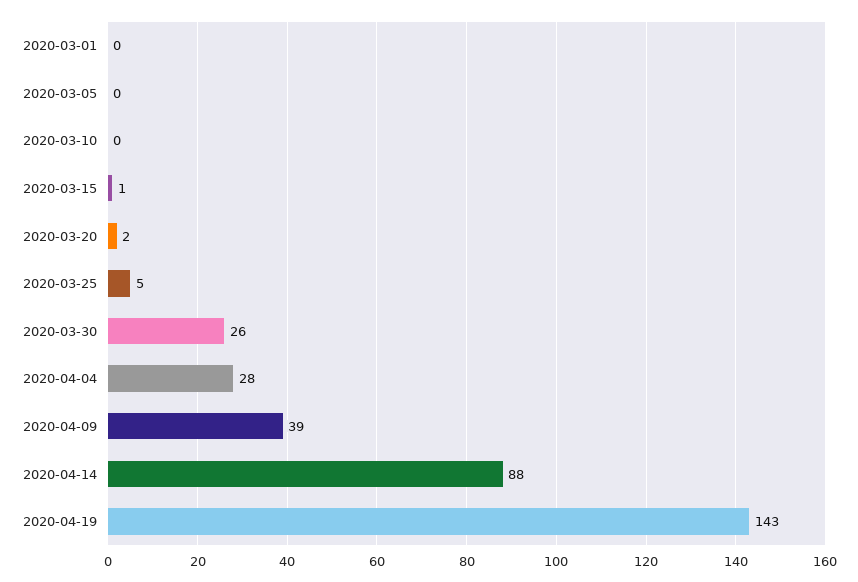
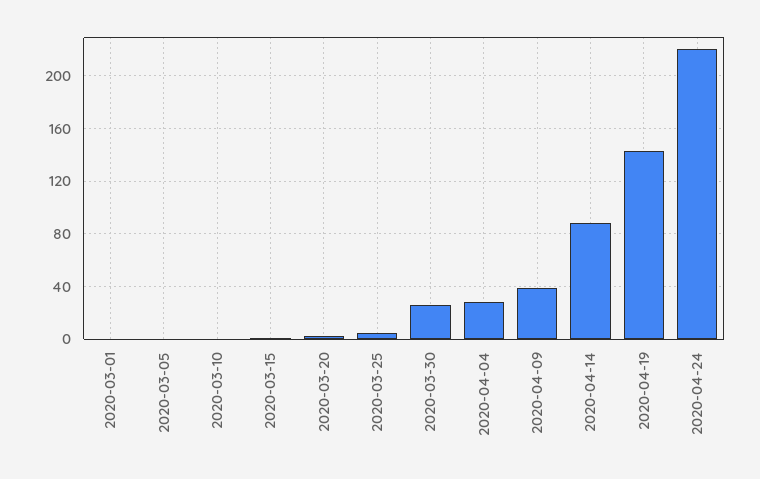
2020-04-24: none -> 220

